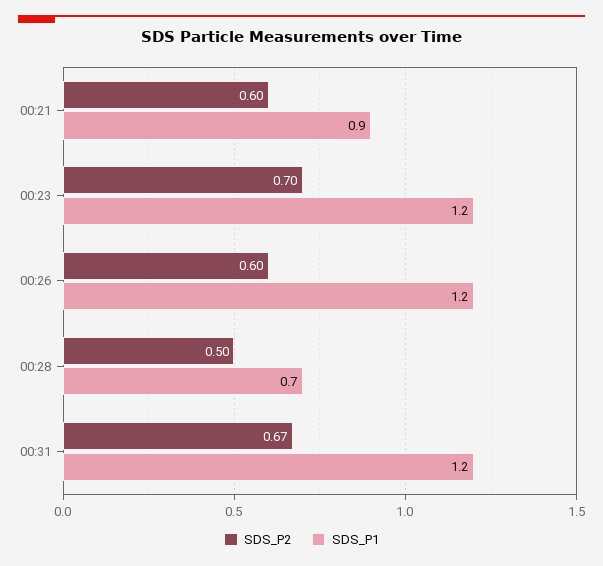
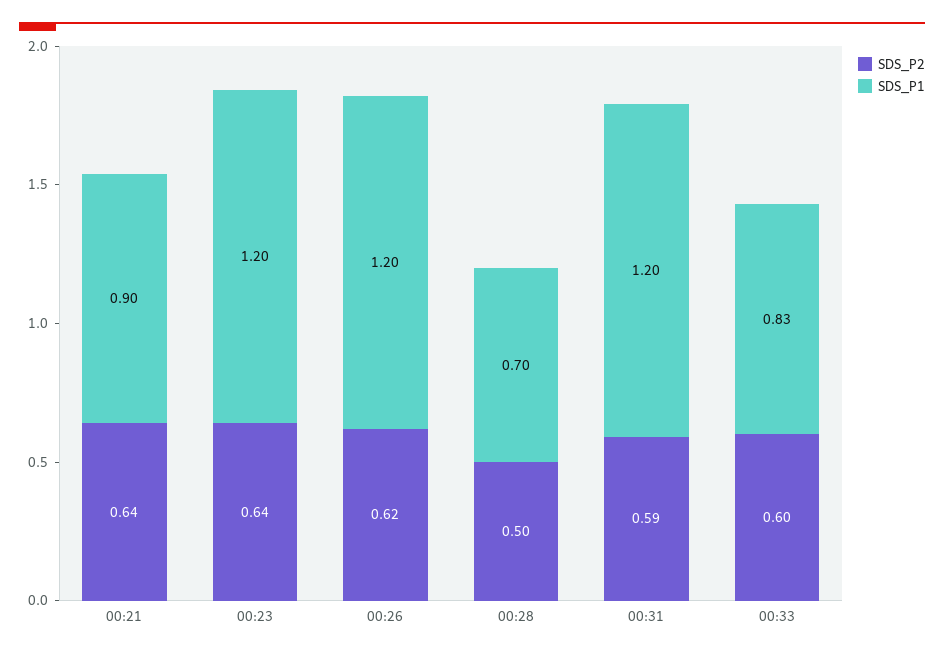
SDS_P2, 00:21: 0.6 -> 0.64
SDS_P2, 00:23: 0.7 -> 0.64
SDS_P2, 00:26: 0.6 -> 0.62
SDS_P2, 00:31: 0.67 -> 0.59
SDS_P2, 00:33: none -> 0.6
SDS_P1, 00:33: none -> 0.83

